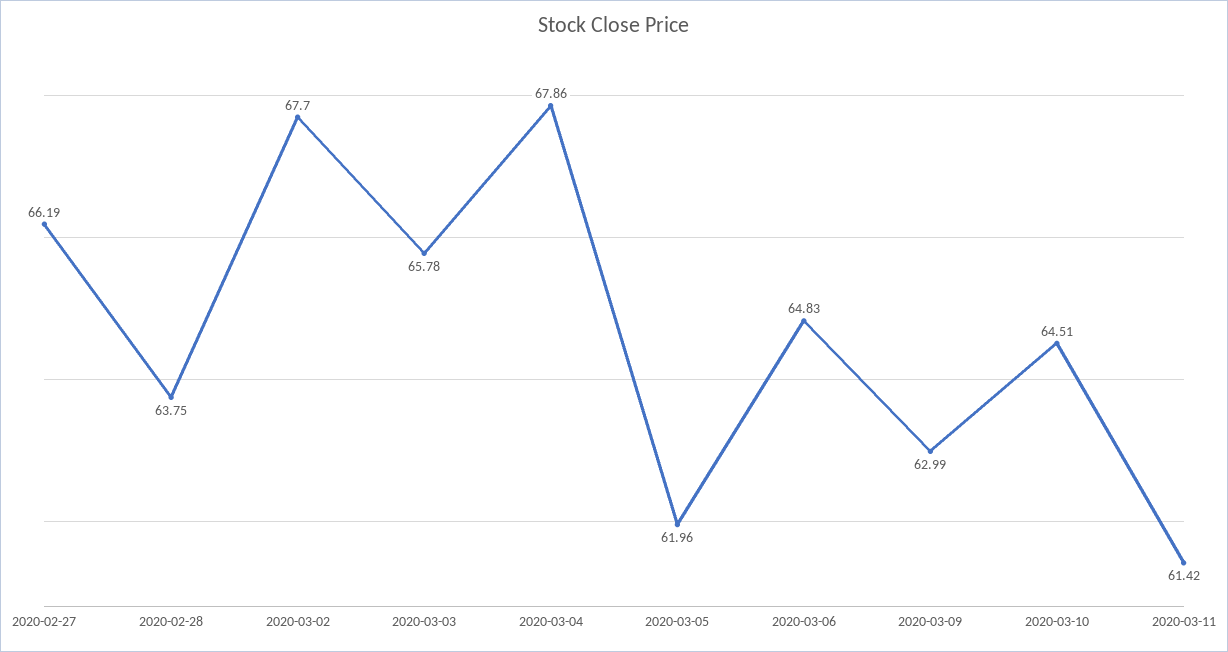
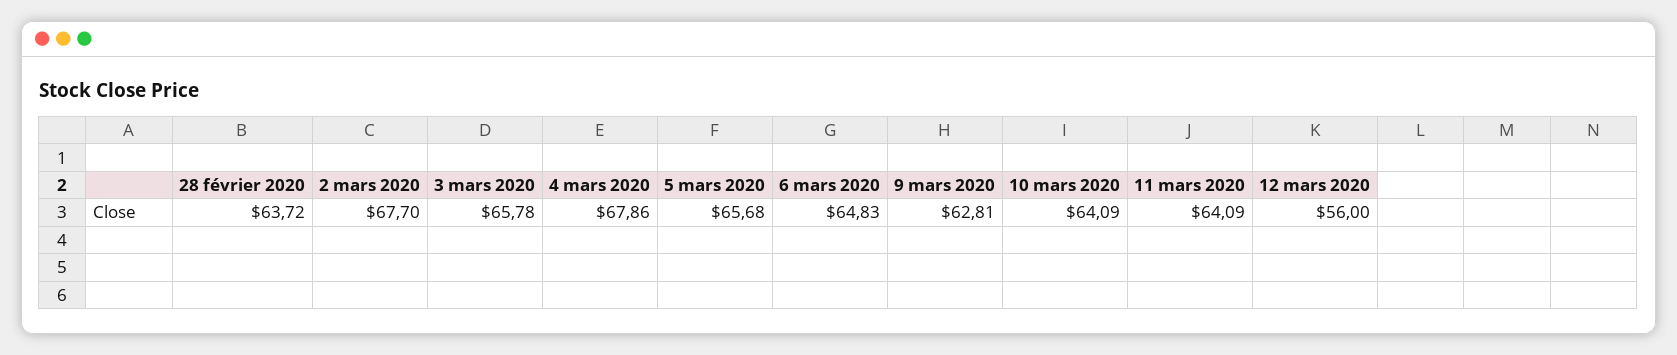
2020-02-27: 66.19 -> none
2020-02-28: 63.75 -> 63.72
2020-03-05: 61.96 -> 65.68
2020-03-09: 62.99 -> 62.81
2020-03-10: 64.51 -> 64.09
2020-03-11: 61.42 -> 64.09
12 mars 2020: none -> 56

